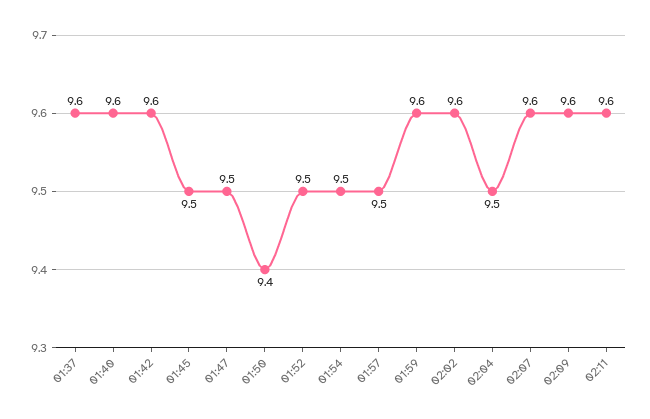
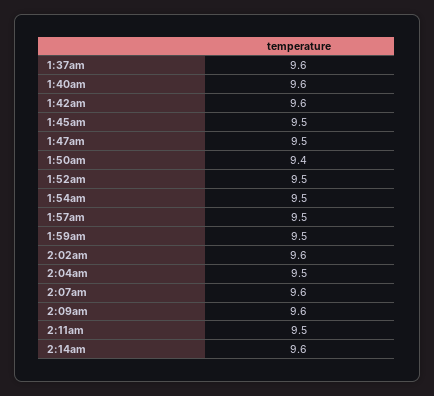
01:59: 9.6 -> 9.5
02:11: 9.6 -> 9.5
2:14am: none -> 9.6

